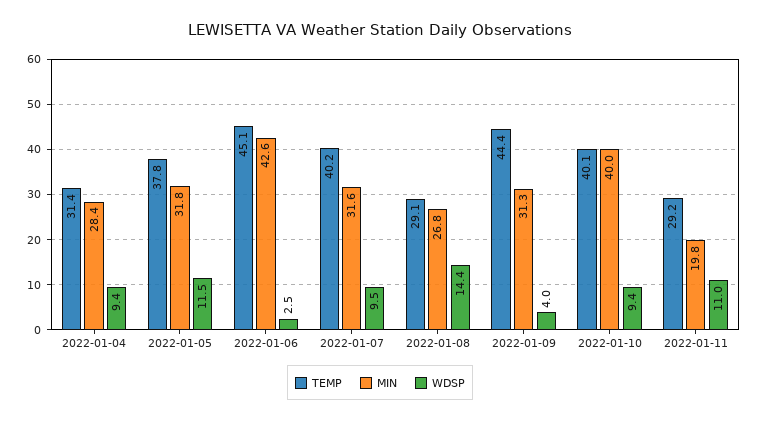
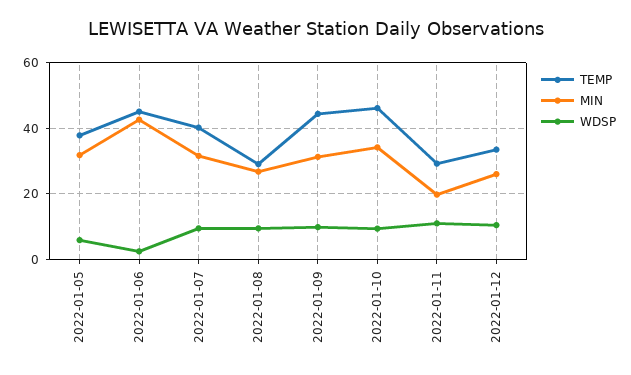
TEMP, 2022-01-04: 31.4 -> none
MIN, 2022-01-04: 28.4 -> none
WDSP, 2022-01-04: 9.4 -> none
WDSP, 2022-01-05: 11.5 -> 6
WDSP, 2022-01-08: 14.4 -> 10
WDSP, 2022-01-09: 4 -> 10
TEMP, 2022-01-10: 40.1 -> 46
MIN, 2022-01-10: 40 -> 34
TEMP, 2022-01-12: none -> 34
MIN, 2022-01-12: none -> 26
WDSP, 2022-01-12: none -> 10

